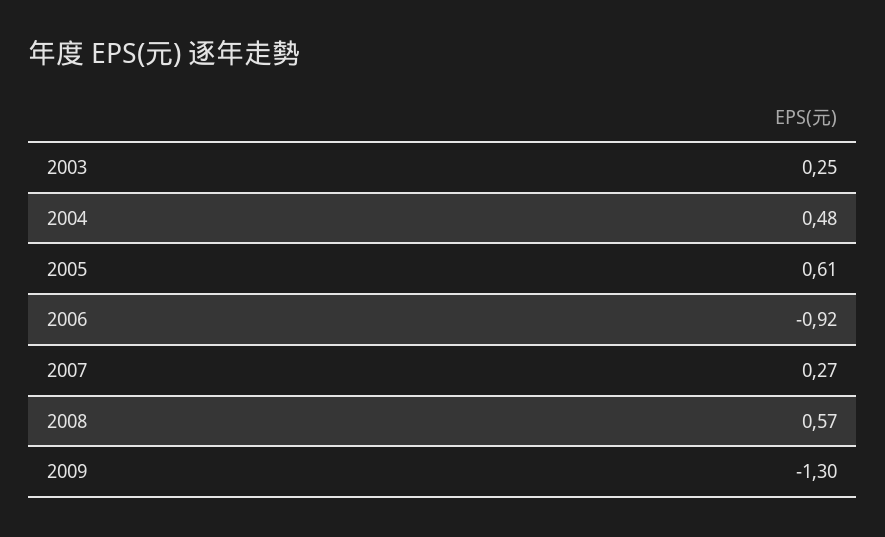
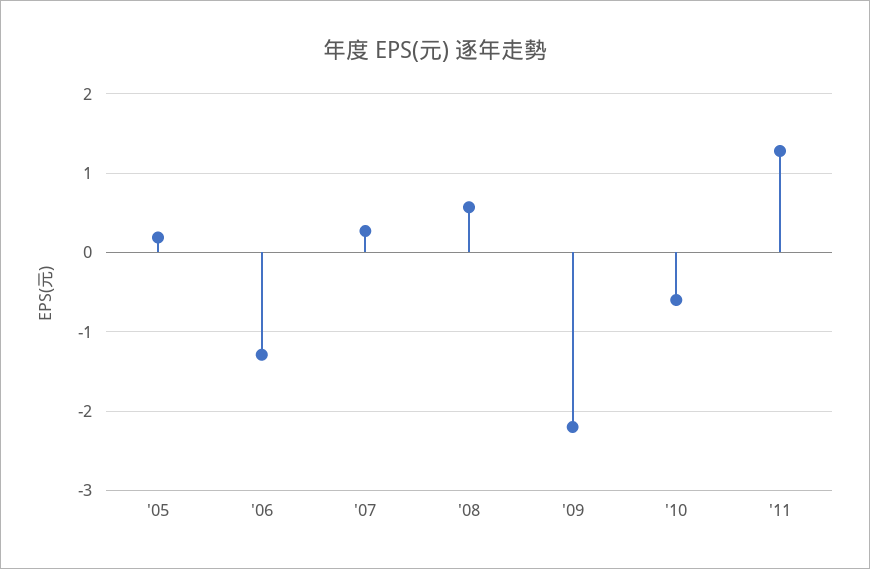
2003: 0.25 -> none
2004: 0.48 -> none
2005: 0.61 -> 0.2
2006: -0.92 -> -1.3
2009: -1.3 -> -2.2
'10: none -> -0.6
'11: none -> 1.3

